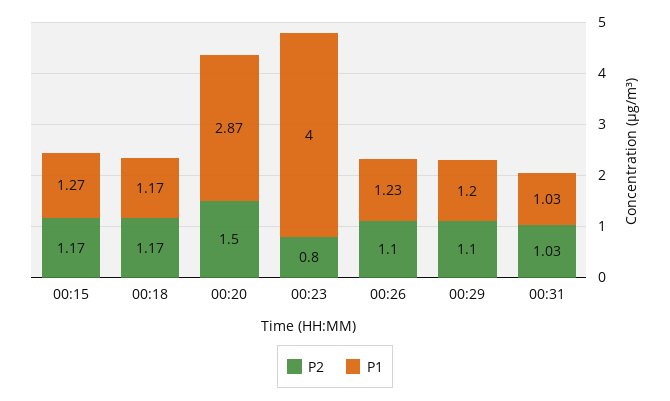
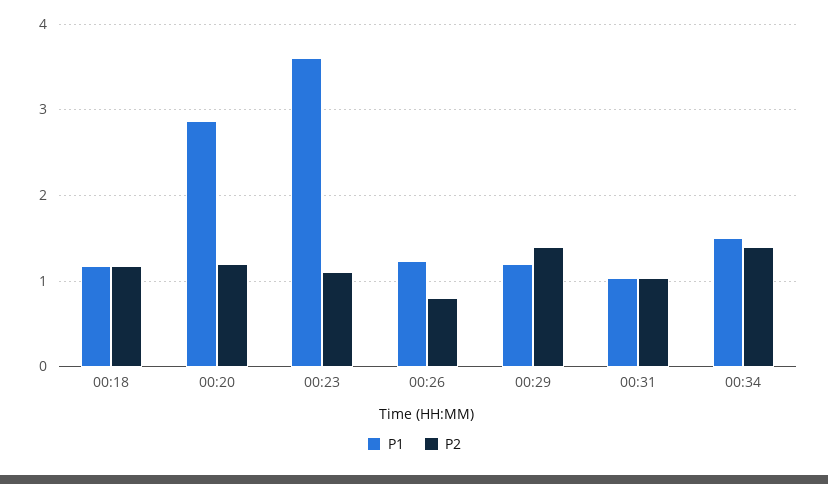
P2, 00:15: 1.17 -> none
P1, 00:15: 1.27 -> none
P2, 00:20: 1.5 -> 1.2
P2, 00:23: 0.8 -> 1.1
P1, 00:23: 4 -> 3.6
P2, 00:26: 1.1 -> 0.8
P2, 00:29: 1.1 -> 1.4
P1, 00:34: none -> 1.5
P2, 00:34: none -> 1.4

